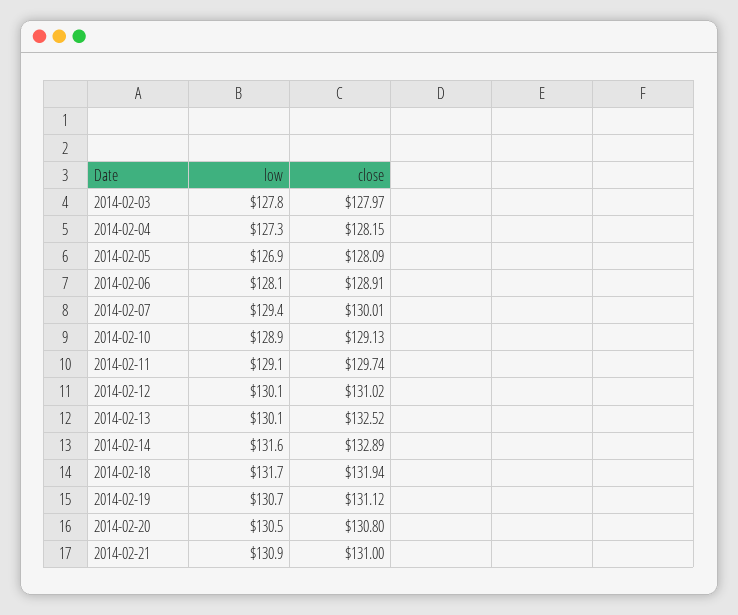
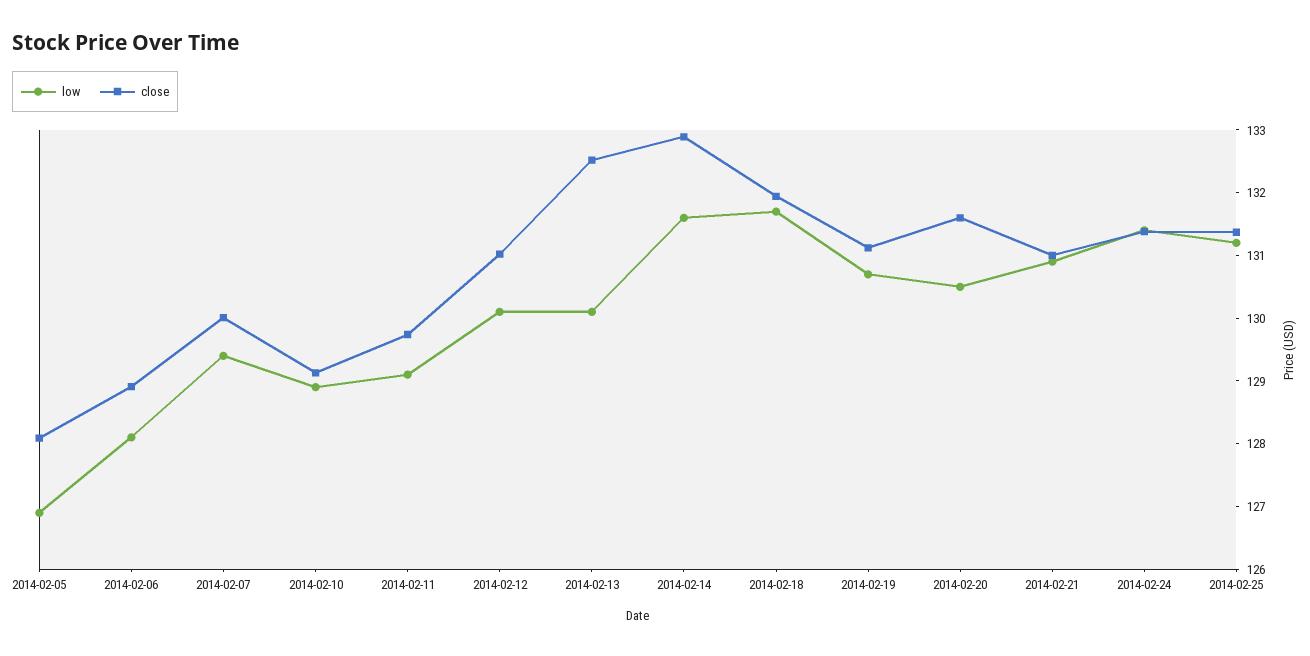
low, 2014-02-03: 127.8 -> none
close, 2014-02-03: 127.97 -> none
low, 2014-02-04: 127.3 -> none
close, 2014-02-04: 128.15 -> none
close, 2014-02-20: 130.8 -> 131.6
low, 2014-02-24: none -> 131.4
close, 2014-02-24: none -> 131.4
low, 2014-02-25: none -> 131.2
close, 2014-02-25: none -> 131.4

